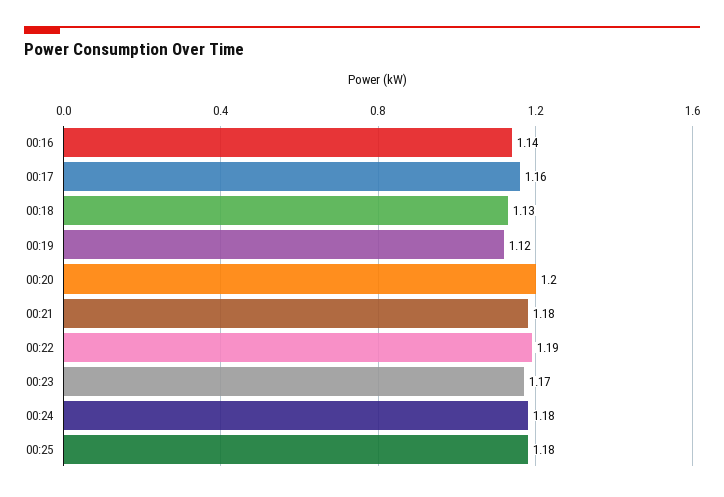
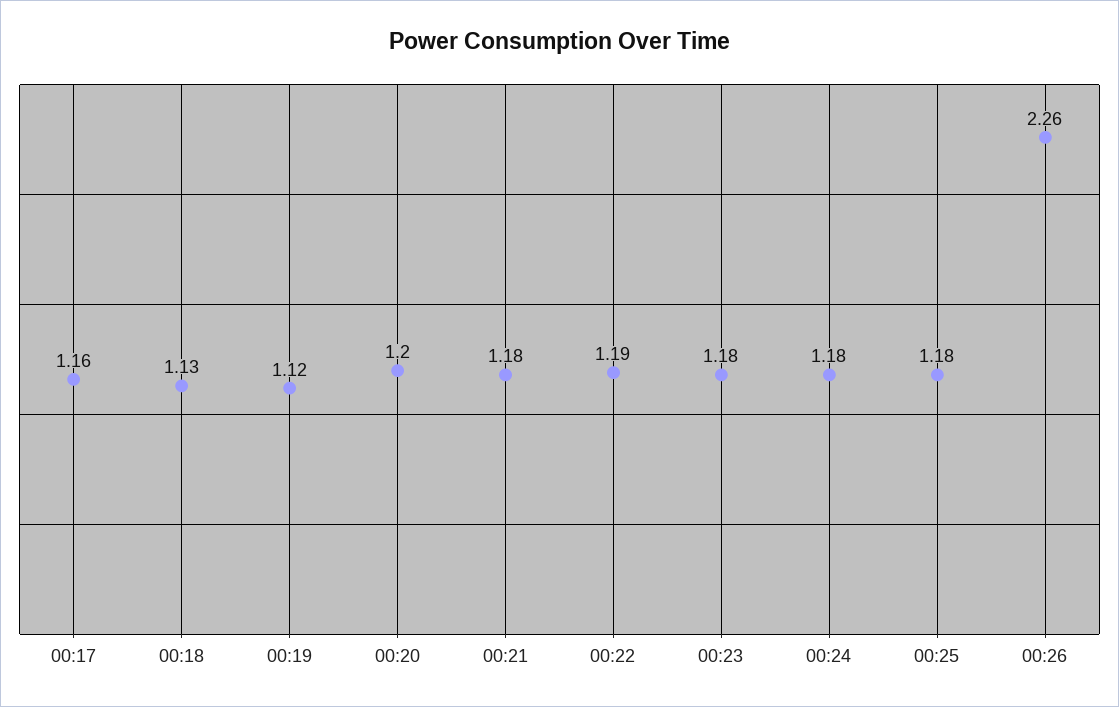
00:16: 1.14 -> none
00:23: 1.17 -> 1.18
00:26: none -> 2.26

